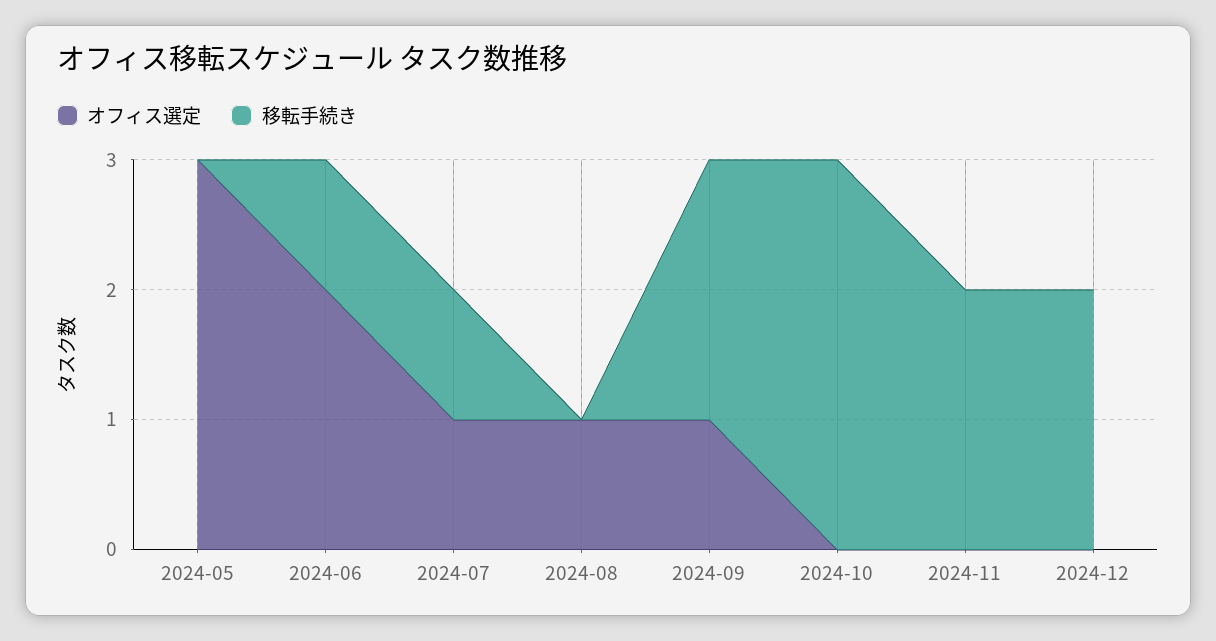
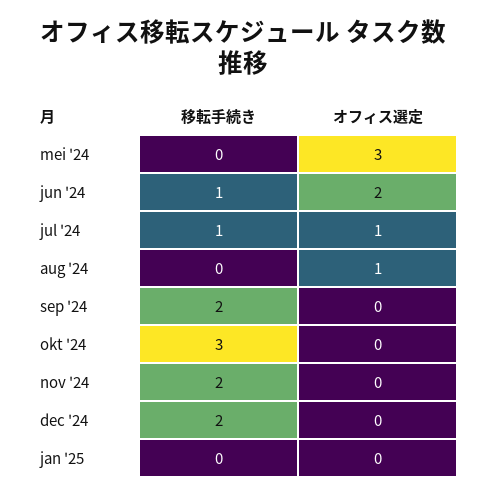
オフィス選定, 2024-09: 1 -> 0
移転手続き, jan '25: none -> 0
オフィス選定, jan '25: none -> 0

